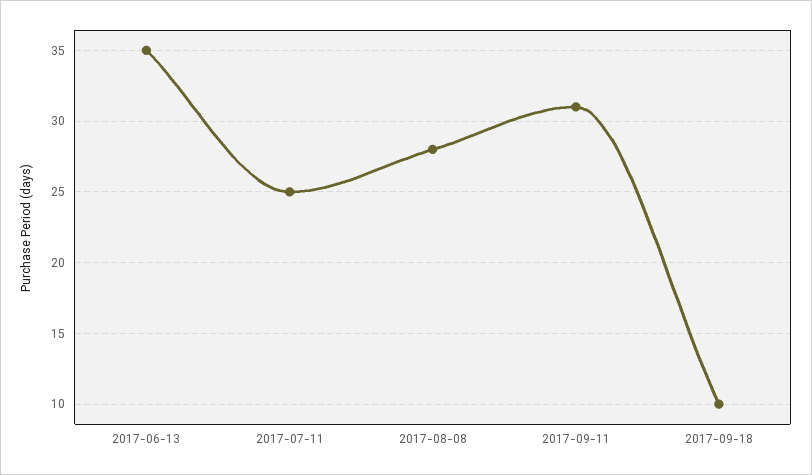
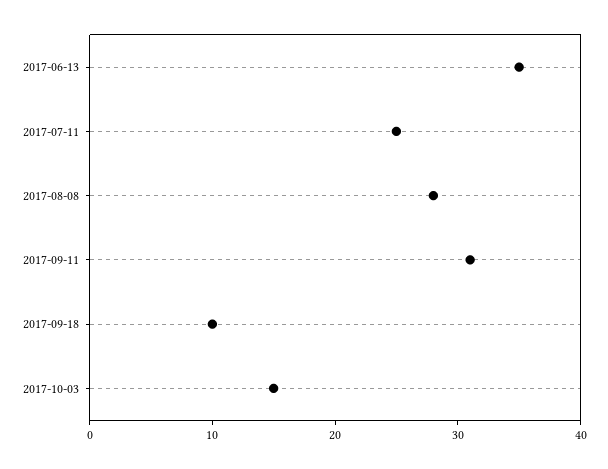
2017-10-03: none -> 15

